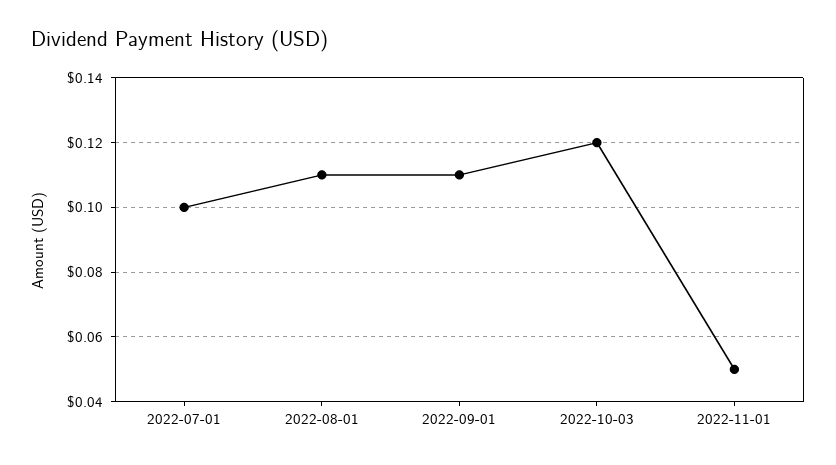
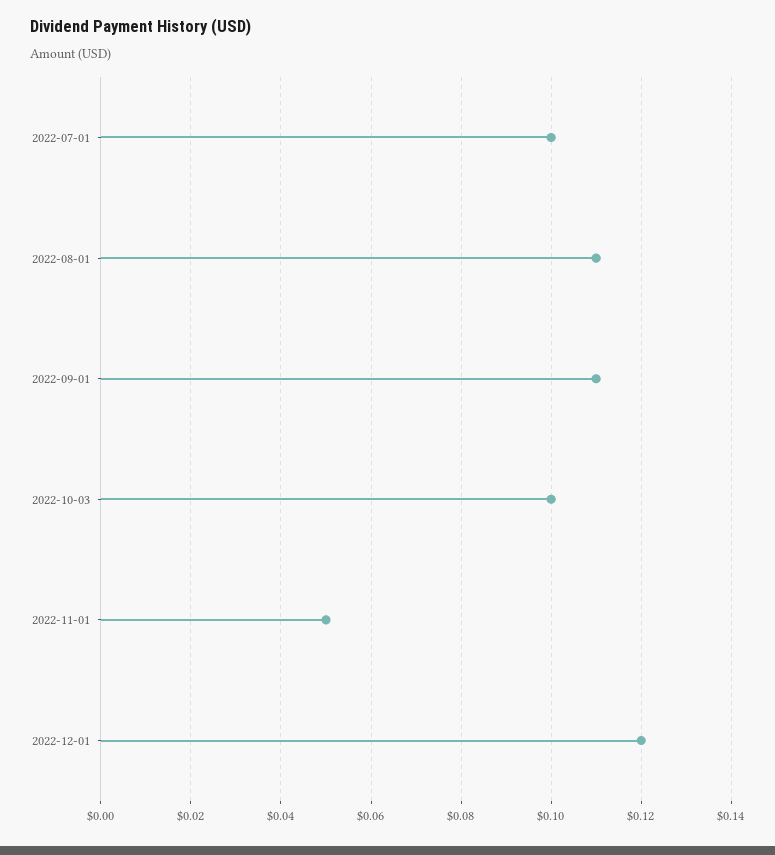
2022-10-03: 0.12 -> 0.1
2022-12-01: none -> 0.12

